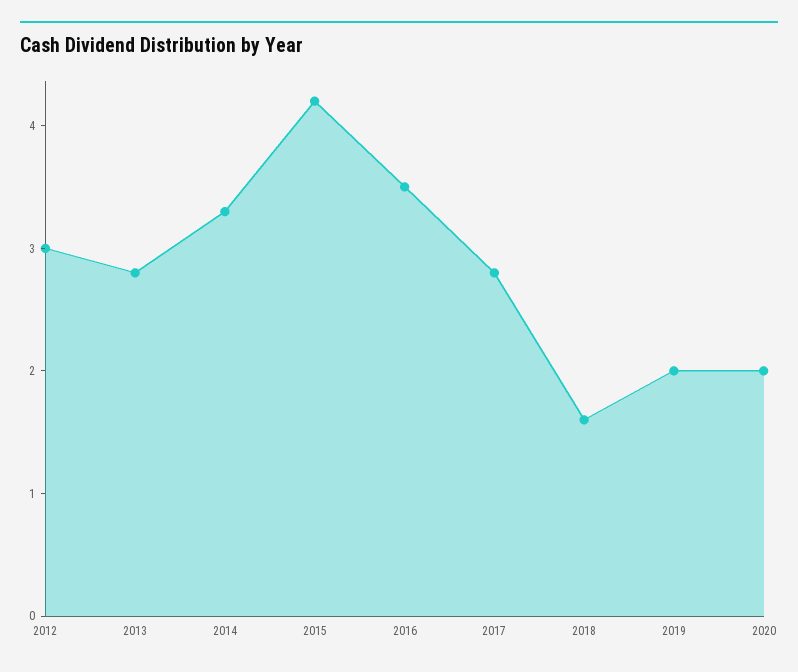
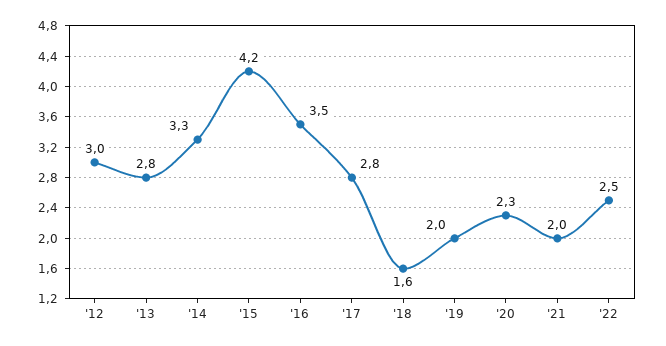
2020: 2 -> 2.3
'21: none -> 2
'22: none -> 2.5

